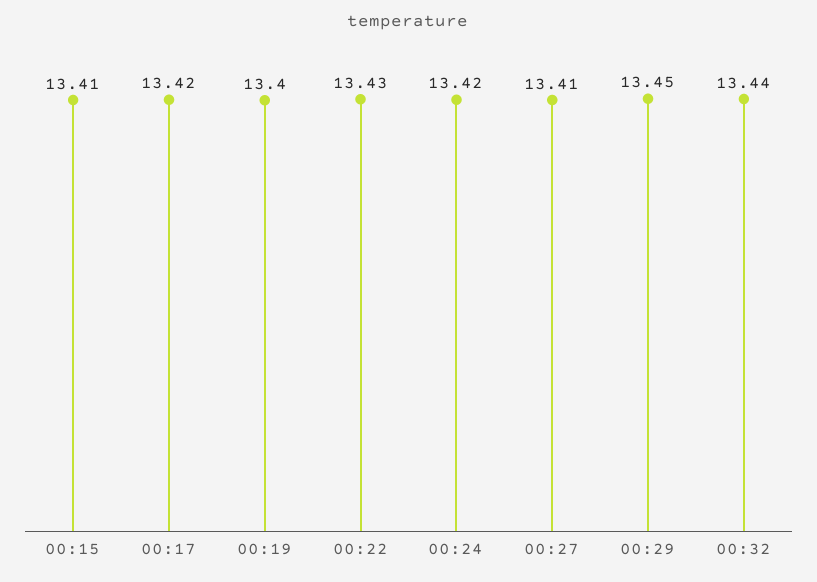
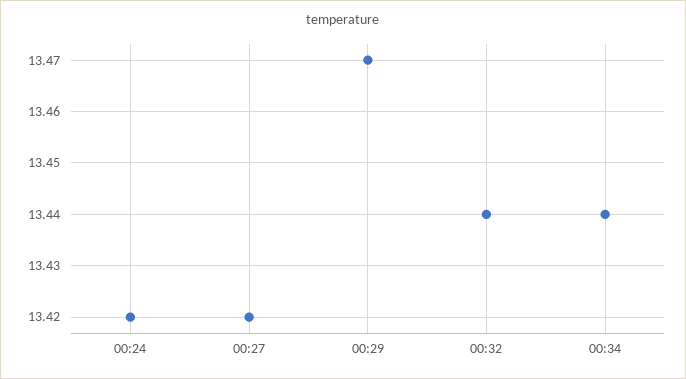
00:15: 13.41 -> none
00:17: 13.42 -> none
00:19: 13.4 -> none
00:22: 13.43 -> none
00:27: 13.41 -> 13.42
00:29: 13.45 -> 13.47
00:34: none -> 13.44

